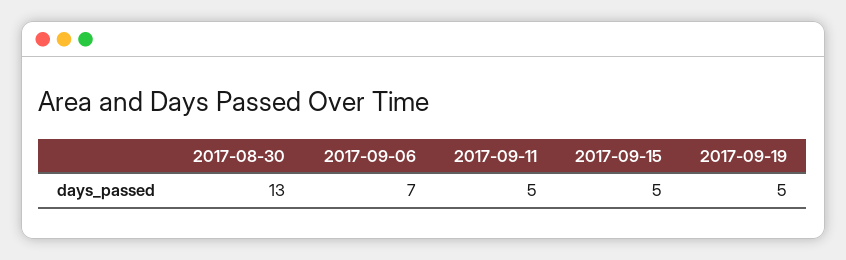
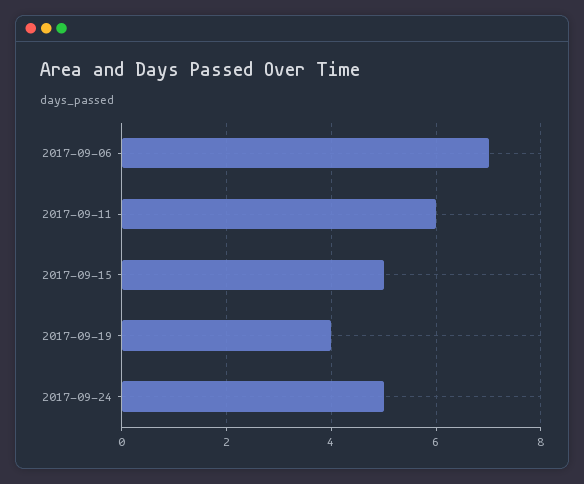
2017-08-30: 13 -> none
2017-09-11: 5 -> 6
2017-09-19: 5 -> 4
2017-09-24: none -> 5

